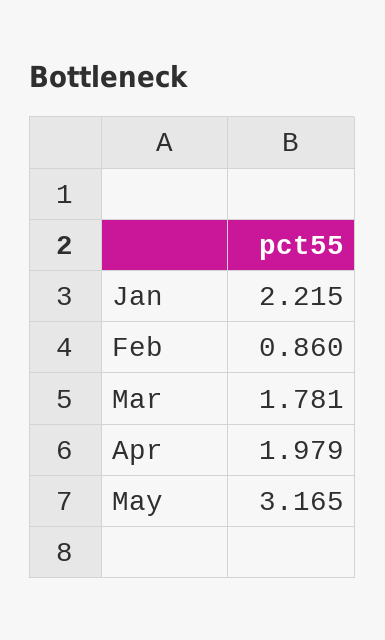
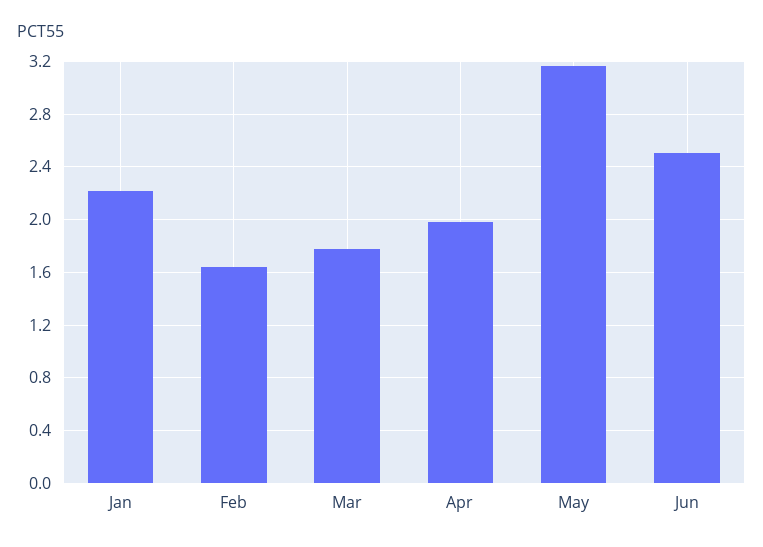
Feb: 0.86 -> 1.65
Jun: none -> 2.5

